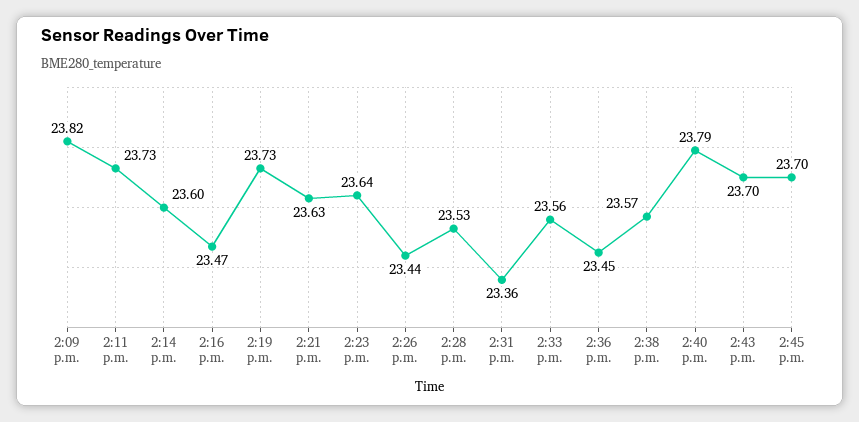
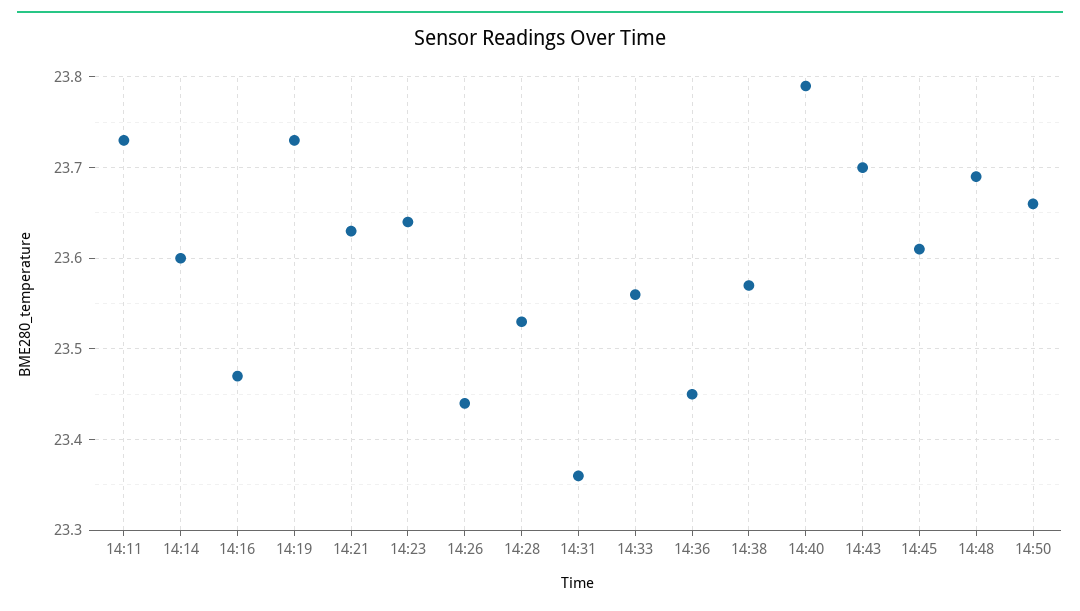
2:09 p.m.: 23.82 -> none
2:45 p.m.: 23.7 -> 23.61
14:48: none -> 23.69
14:50: none -> 23.66

